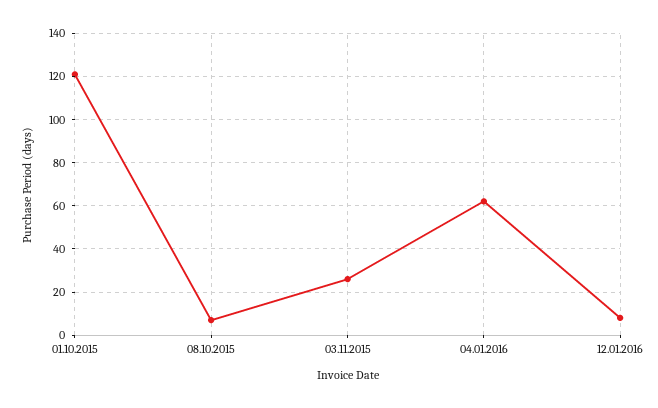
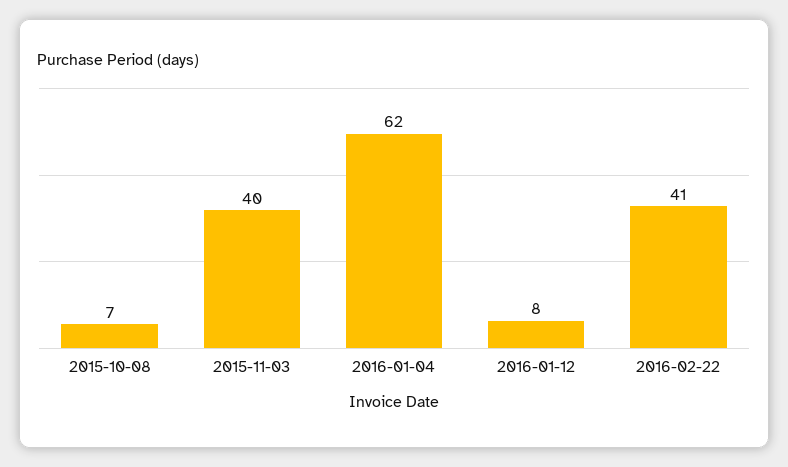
01.10.2015: 120 -> none
03.11.2015: 25 -> 40
2016-02-22: none -> 41

